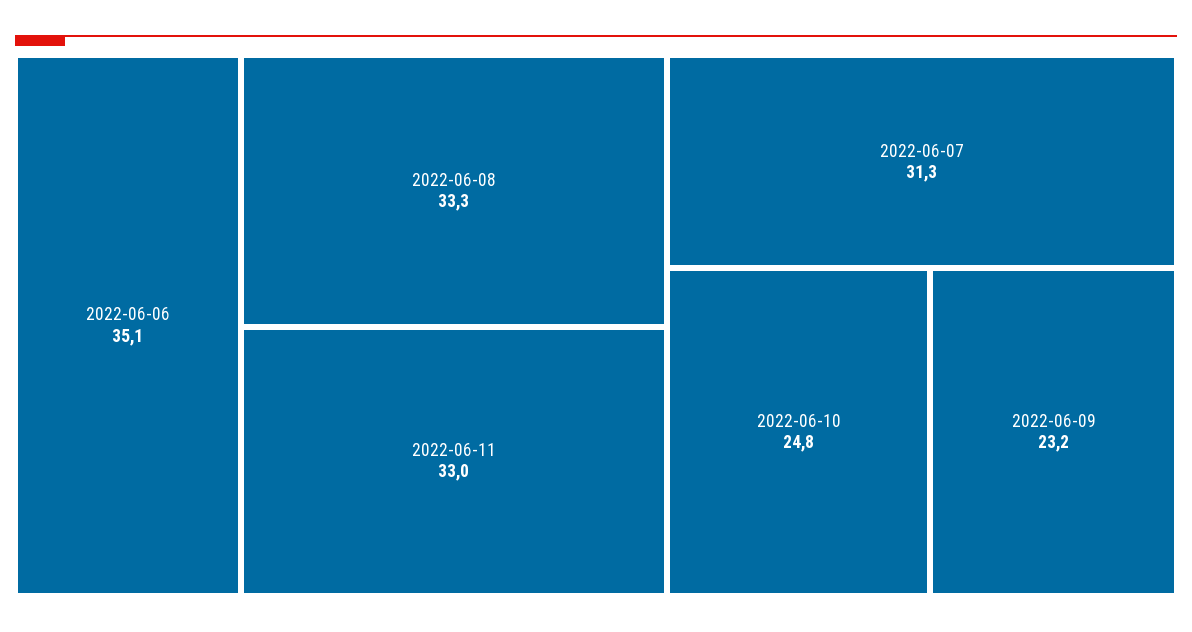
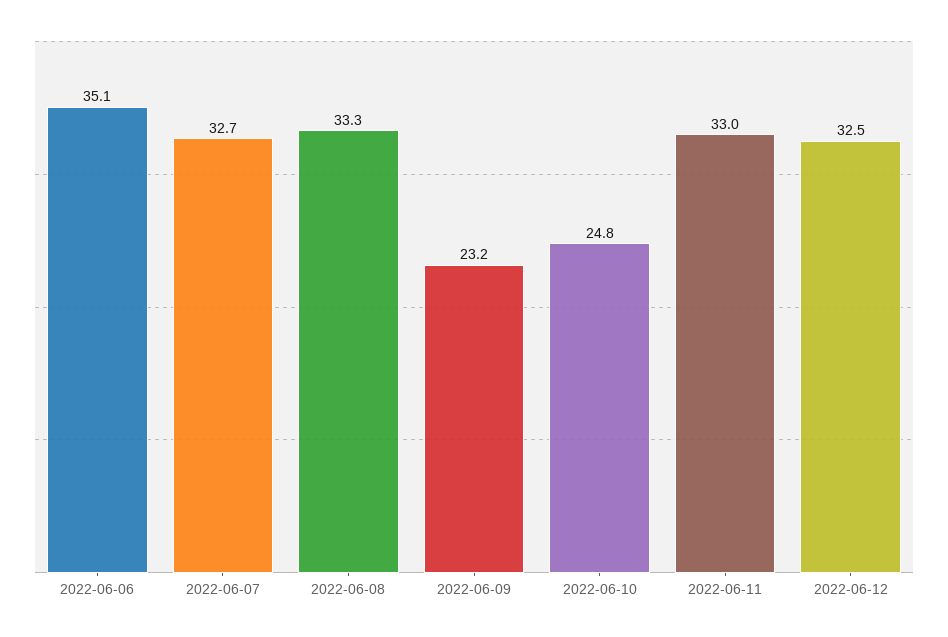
2022-06-07: 31.3 -> 32.7
2022-06-12: none -> 32.5

